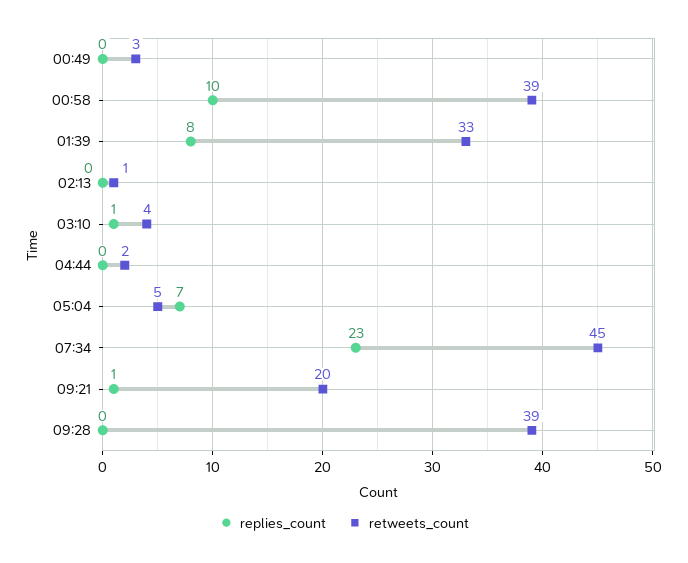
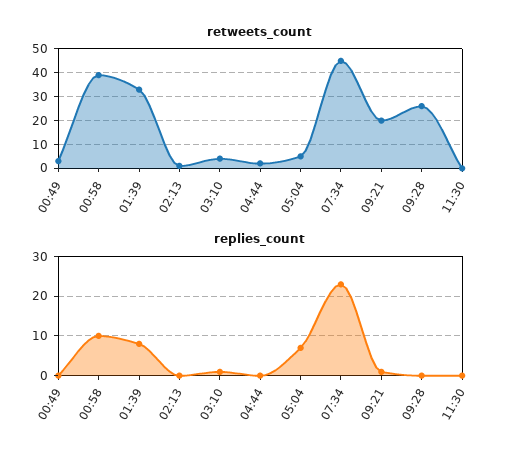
retweets_count, 09:28: 39 -> 25
retweets_count, 11:30: none -> 0
replies_count, 11:30: none -> 0

